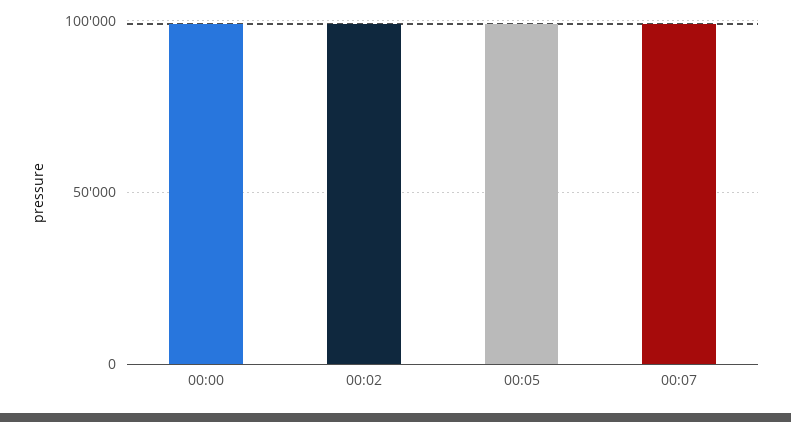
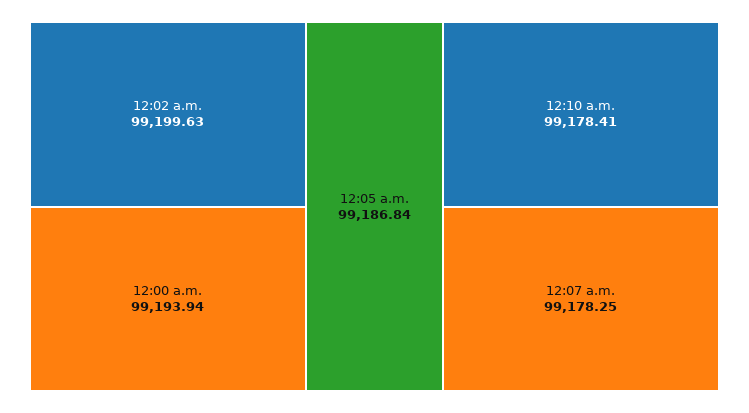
12:10 a.m.: none -> 99178.41

